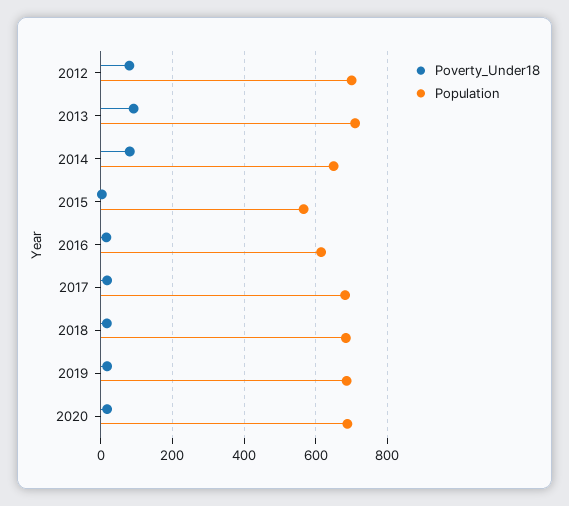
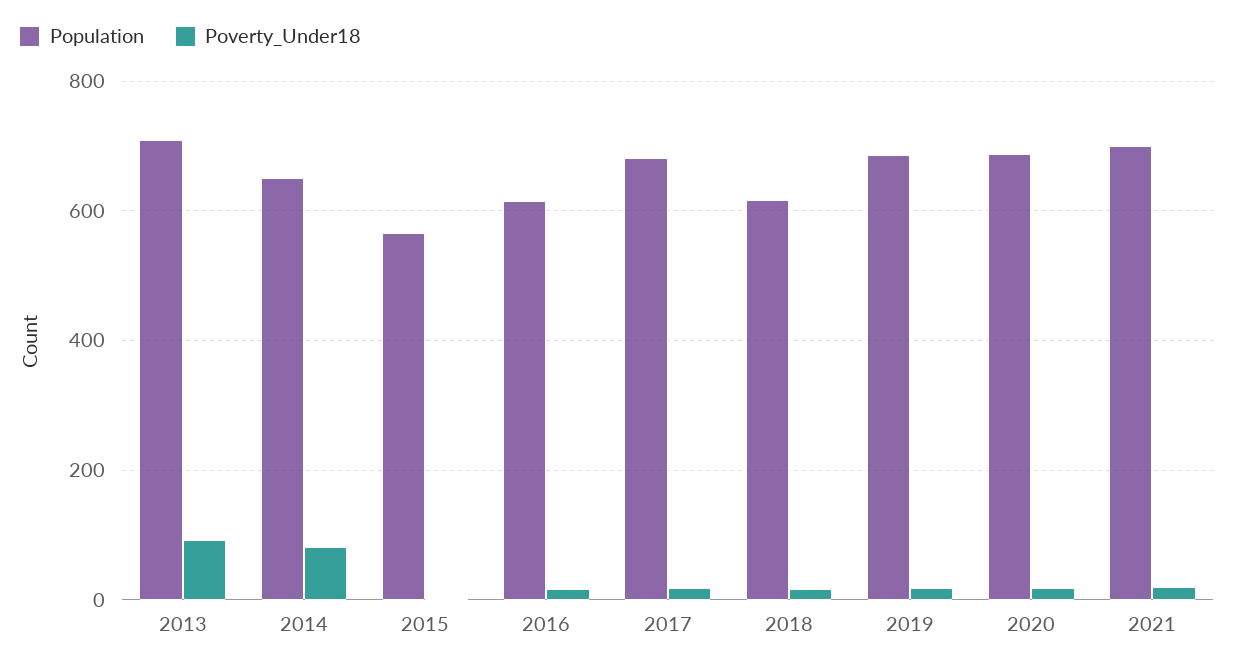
Poverty_Under18, 2012: 80 -> none
Population, 2012: 700 -> none
Population, 2018: 680 -> 620
Population, 2021: none -> 700
Poverty_Under18, 2021: none -> 20

